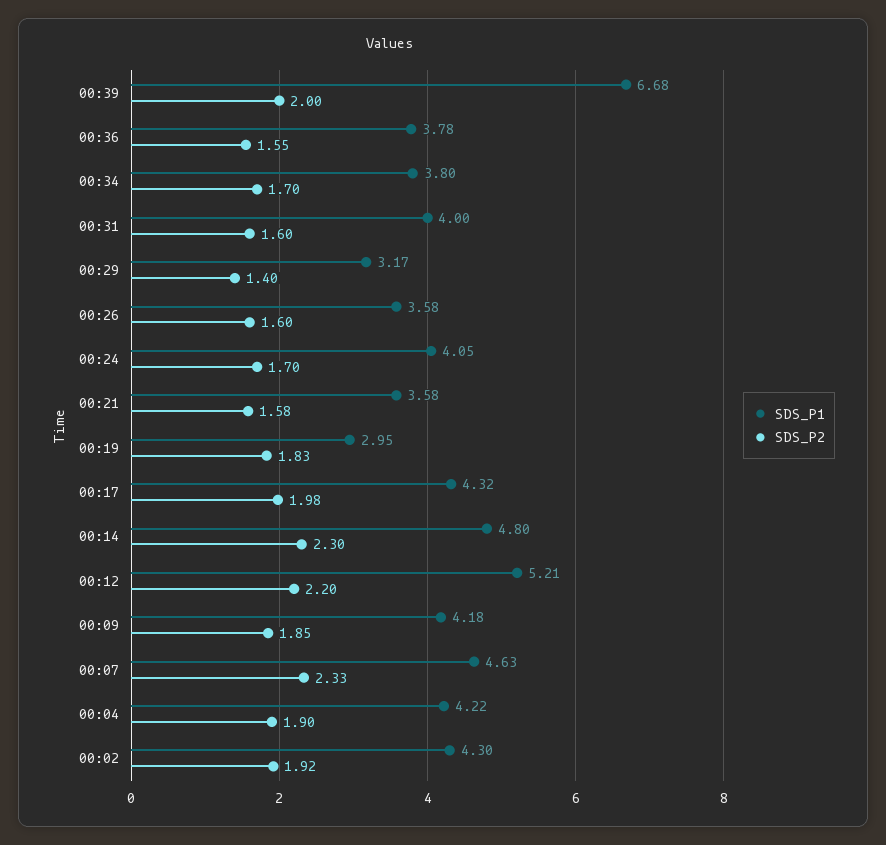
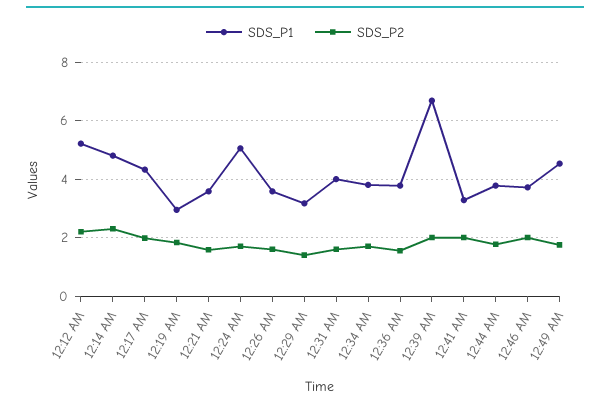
SDS_P1, 00:24: 4.05 -> 5
SDS_P1, 00:09: 4.18 -> none
SDS_P2, 00:09: 1.85 -> none
SDS_P1, 00:07: 4.63 -> none
SDS_P2, 00:07: 2.33 -> none
SDS_P1, 00:04: 4.22 -> none
SDS_P2, 00:04: 1.9 -> none
SDS_P1, 00:02: 4.3 -> none
SDS_P2, 00:02: 1.92 -> none
SDS_P1, 12:41 AM: none -> 3.25
SDS_P2, 12:41 AM: none -> 2
SDS_P1, 12:44 AM: none -> 3.75
SDS_P2, 12:44 AM: none -> 1.75
SDS_P1, 12:46 AM: none -> 3.75
SDS_P2, 12:46 AM: none -> 2
SDS_P1, 12:49 AM: none -> 4.5
SDS_P2, 12:49 AM: none -> 1.75

